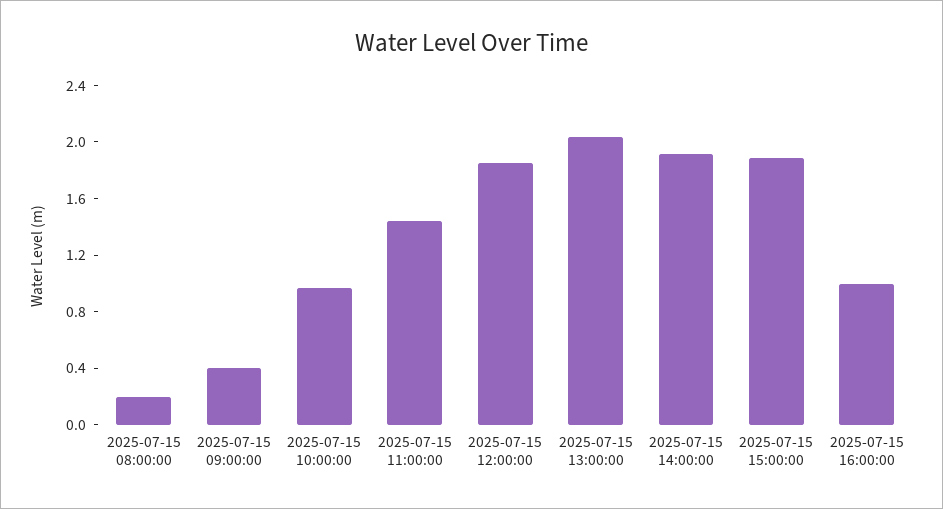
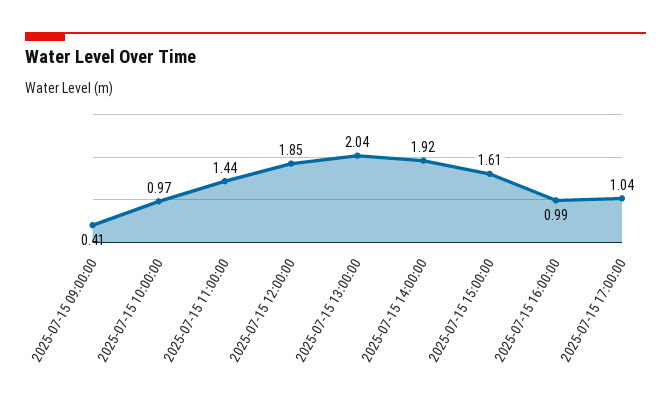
2025-07-15 08:00:00: 0.2 -> none
2025-07-15 15:00:00: 1.9 -> 1.61
2025-07-15 17:00:00: none -> 1.04

